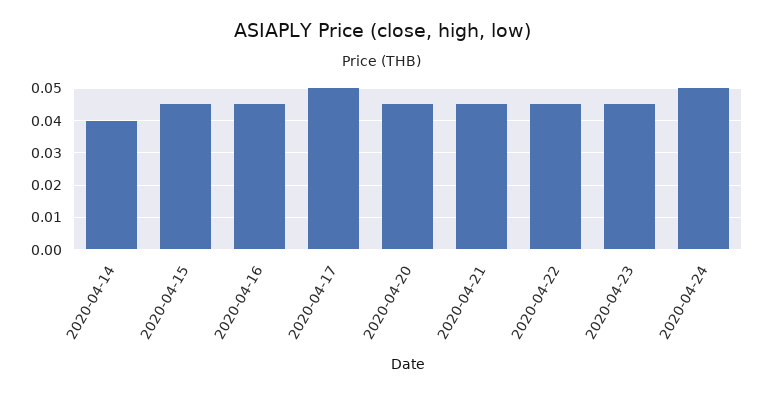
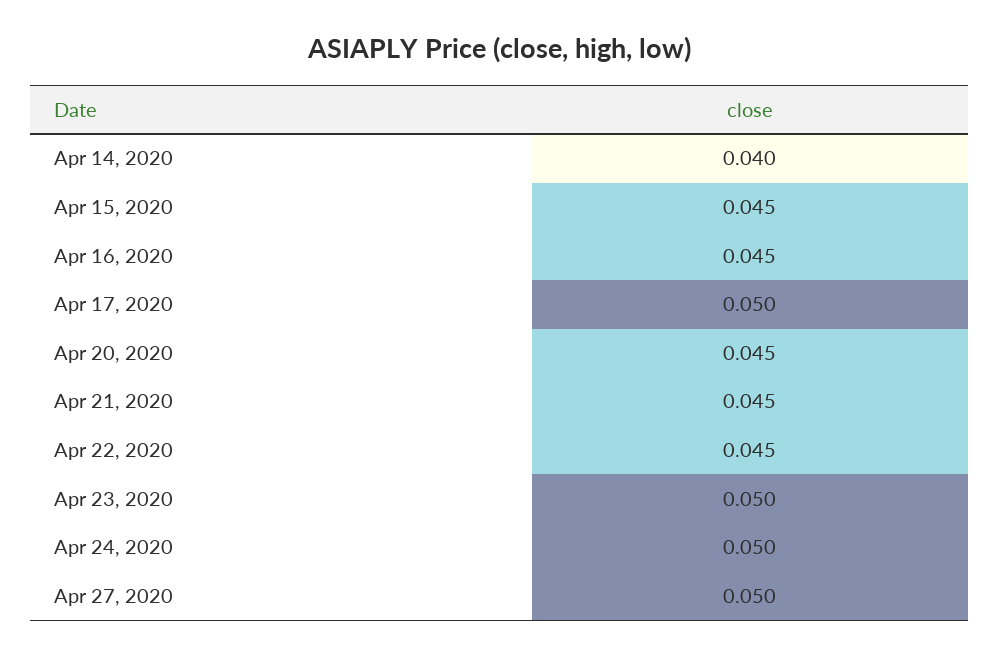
2020-04-23: 0.045 -> 0.05
Apr 27, 2020: none -> 0.05

